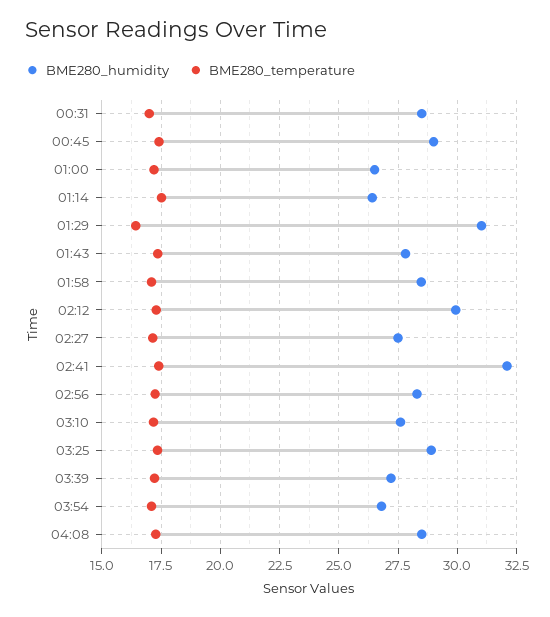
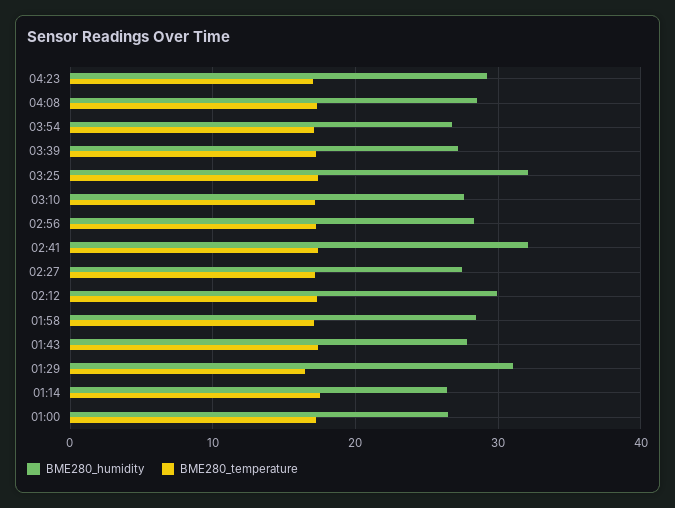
BME280_humidity, 00:31: 28.5 -> none
BME280_temperature, 00:31: 17 -> none
BME280_humidity, 00:45: 29 -> none
BME280_temperature, 00:45: 17.5 -> none
BME280_humidity, 03:25: 29 -> 32
BME280_humidity, 04:23: none -> 29
BME280_temperature, 04:23: none -> 17

